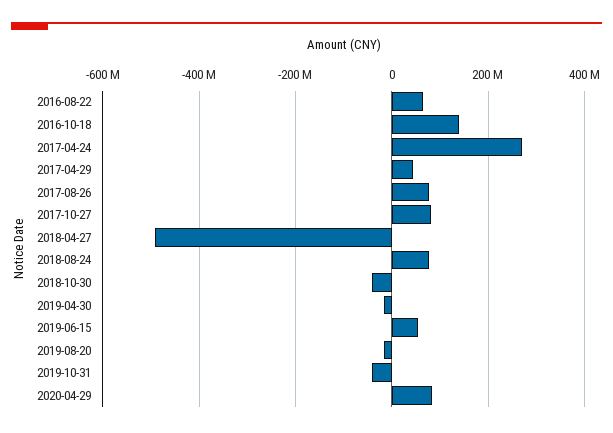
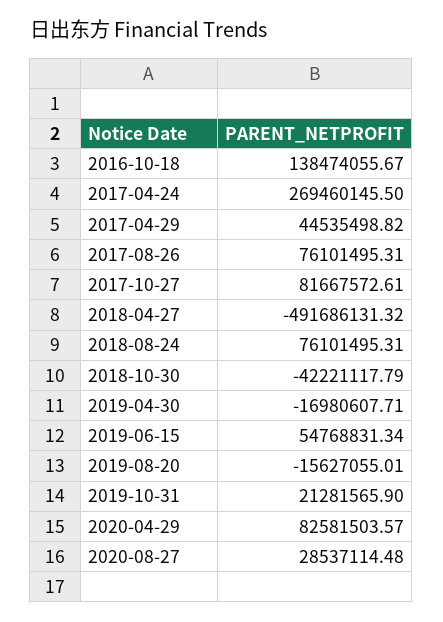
2016-08-22: 60000000 -> none
2019-10-31: -40000000 -> 21281565.9
2020-08-27: none -> 28537114.48

